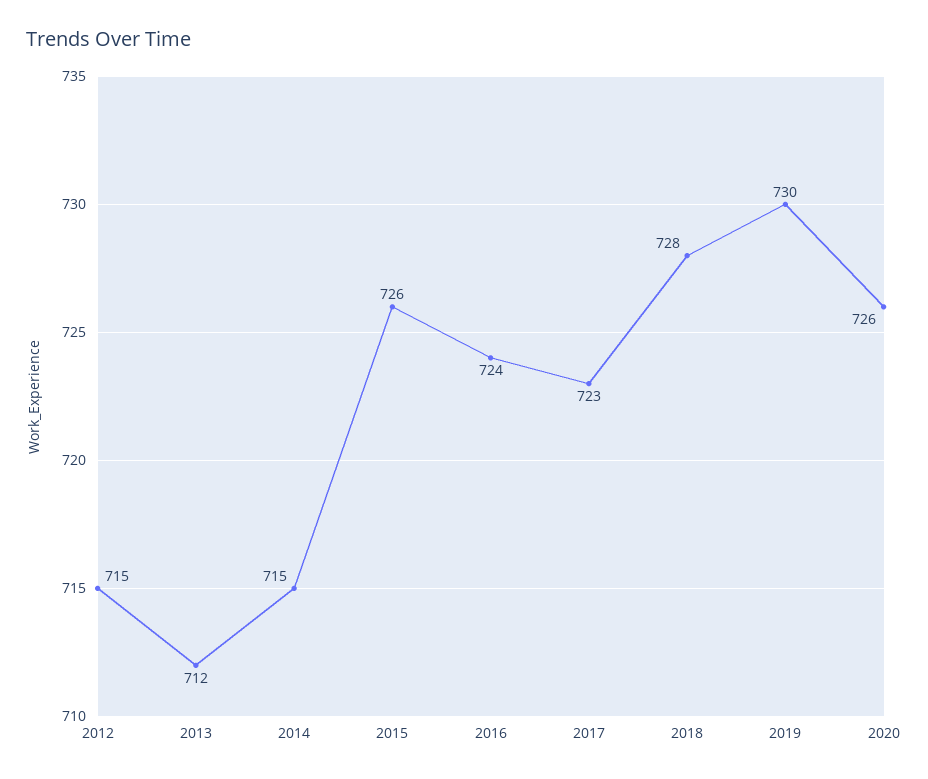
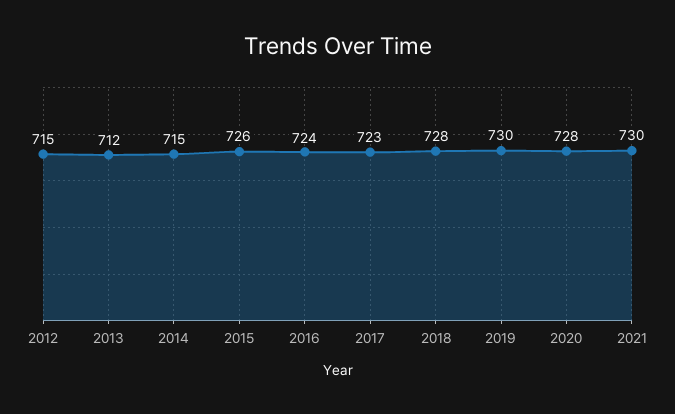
2020: 726 -> 728
2021: none -> 730

